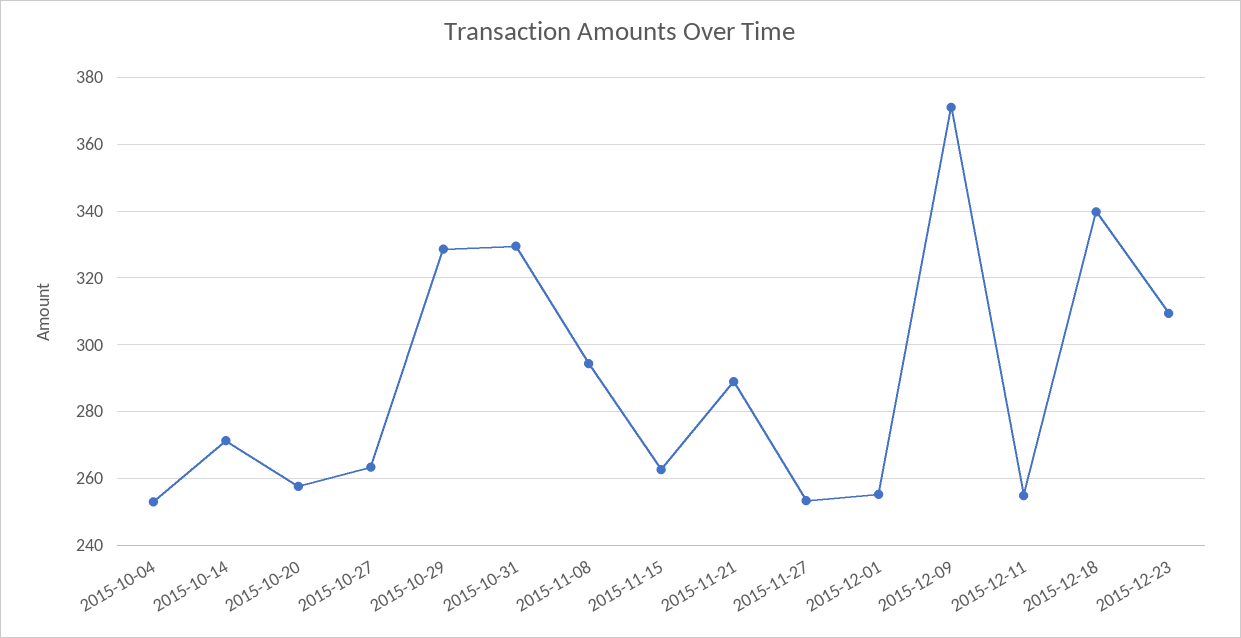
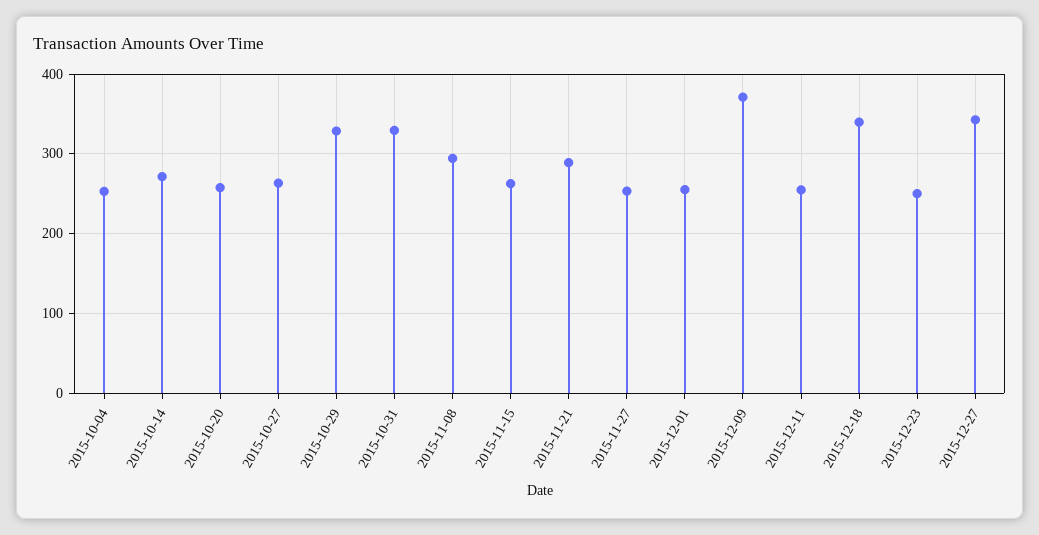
2015-12-23: 310 -> 250
2015-12-27: none -> 340

